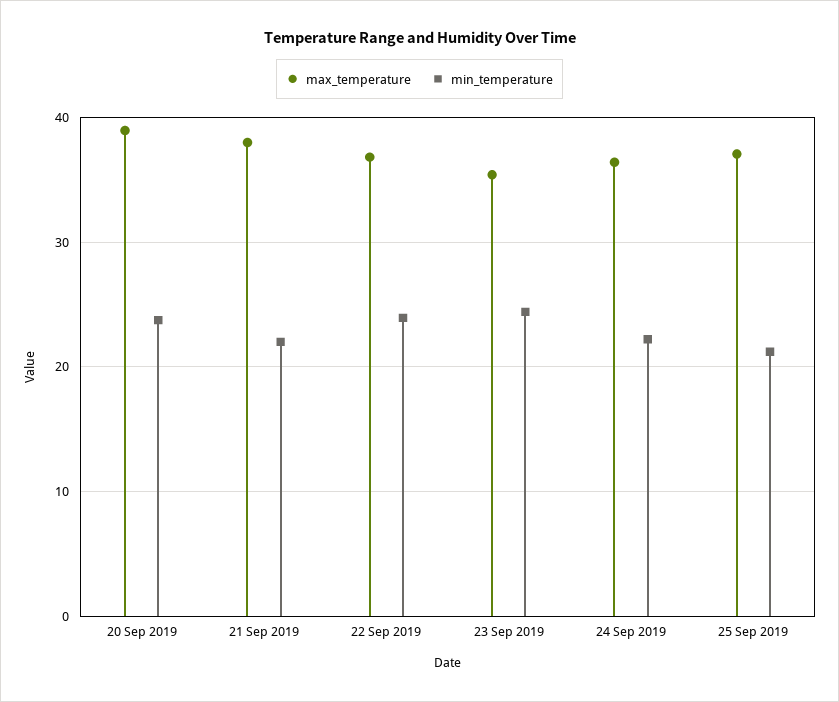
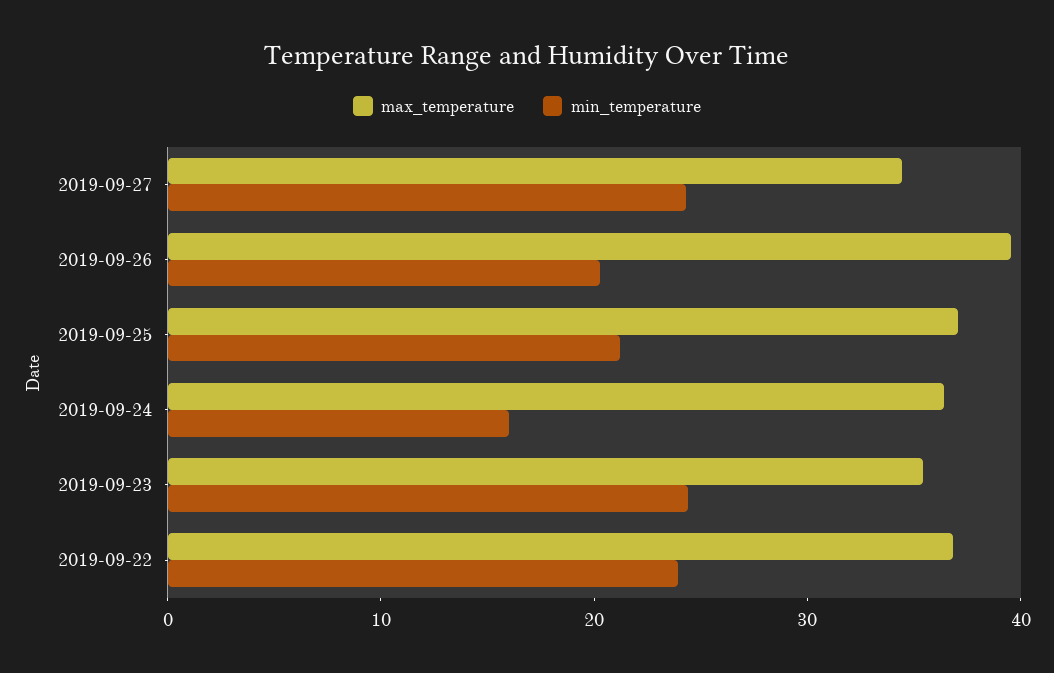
max_temperature, 20 Sep 2019: 39 -> none
min_temperature, 20 Sep 2019: 24 -> none
max_temperature, 21 Sep 2019: 38 -> none
min_temperature, 21 Sep 2019: 22 -> none
min_temperature, 24 Sep 2019: 22 -> 16
max_temperature, 2019-09-27: none -> 34
min_temperature, 2019-09-27: none -> 24
max_temperature, 2019-09-26: none -> 40
min_temperature, 2019-09-26: none -> 20

